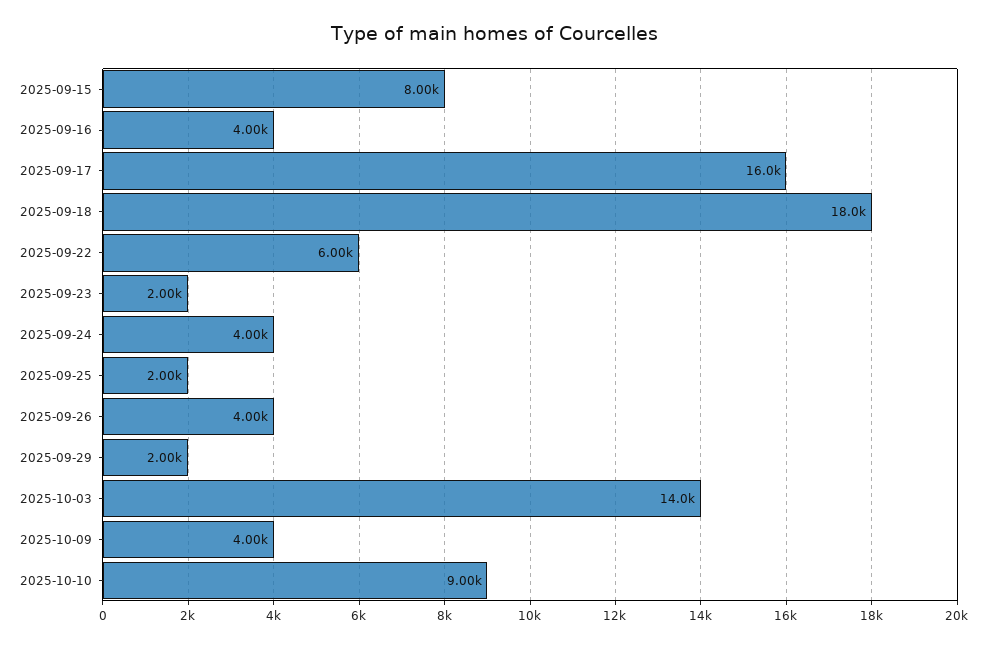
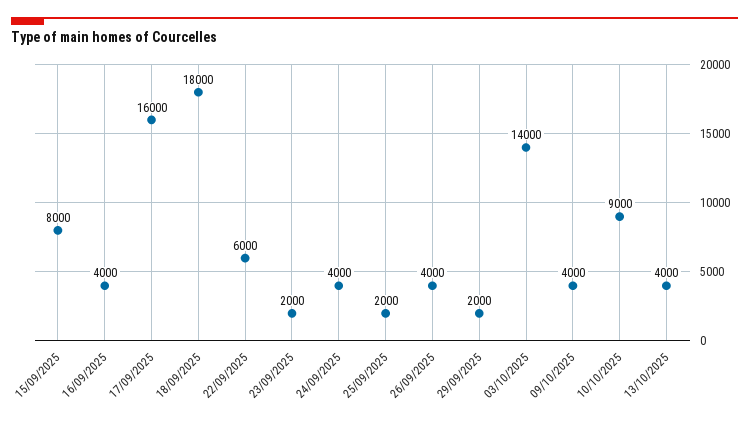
13/10/2025: none -> 4000

